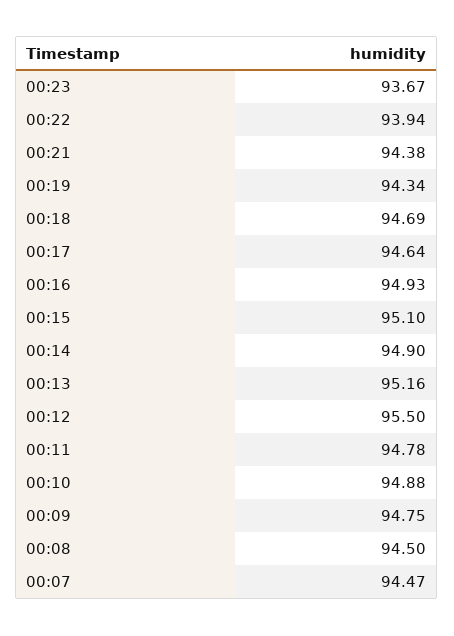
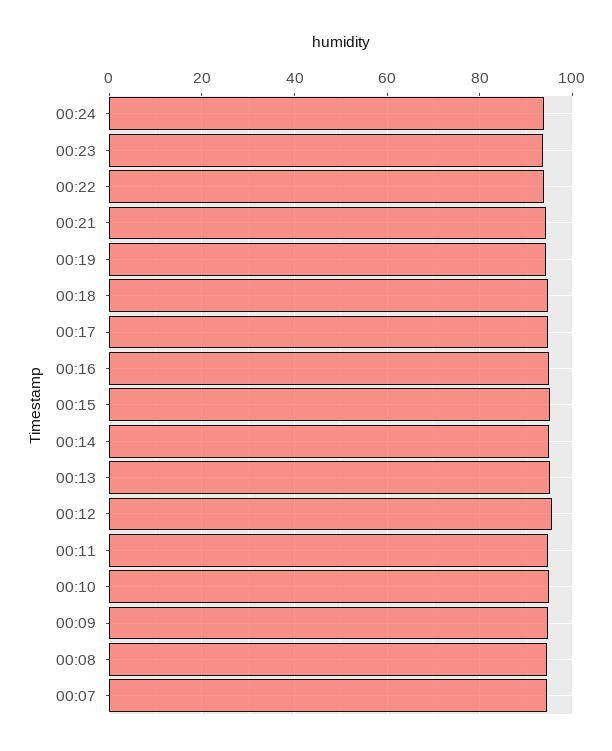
00:24: none -> 94

